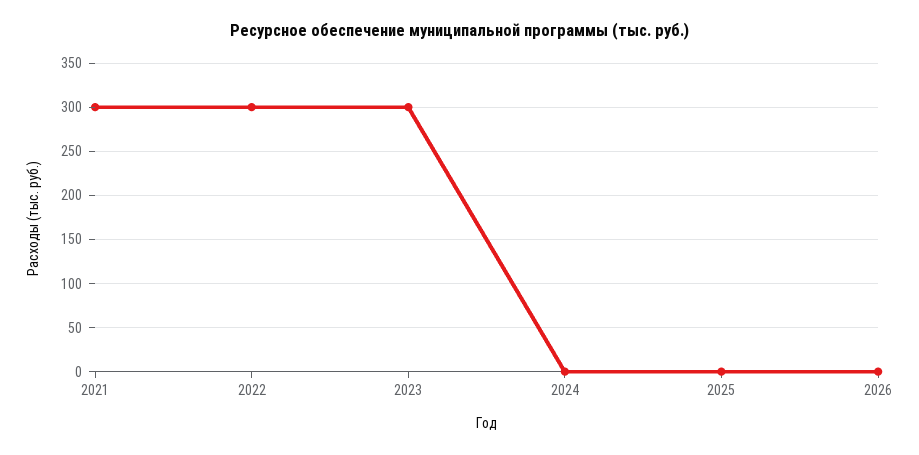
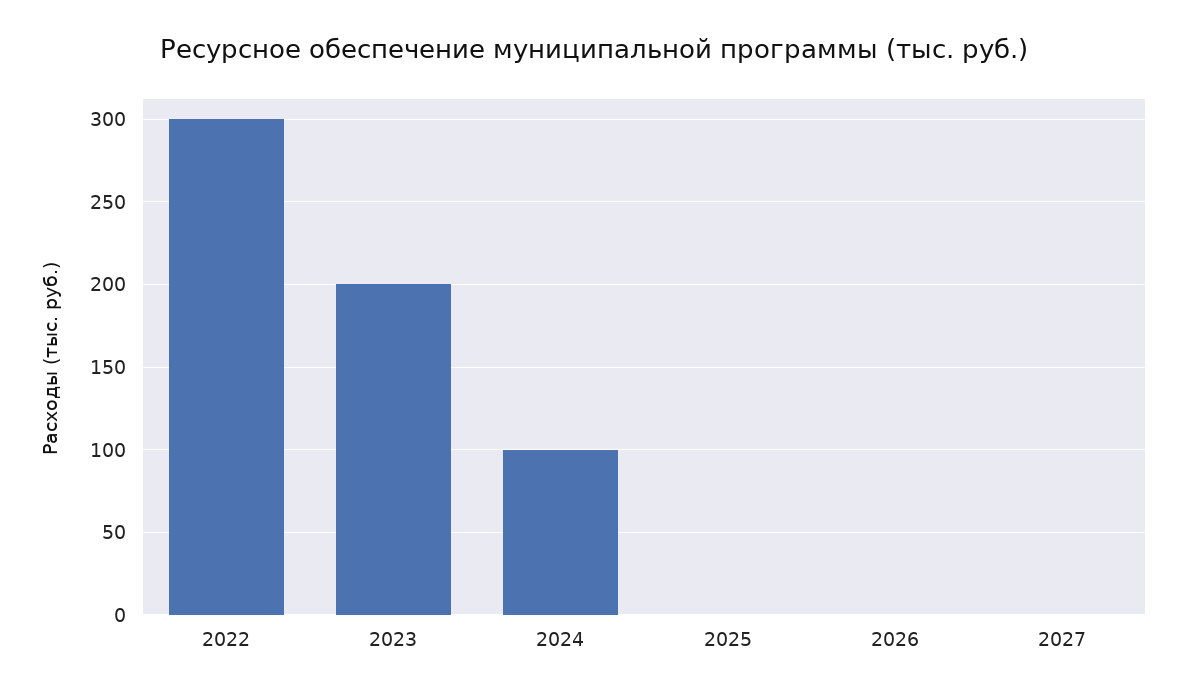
2021: 300 -> none
2023: 300 -> 200
2024: 0 -> 100
2027: none -> 0

